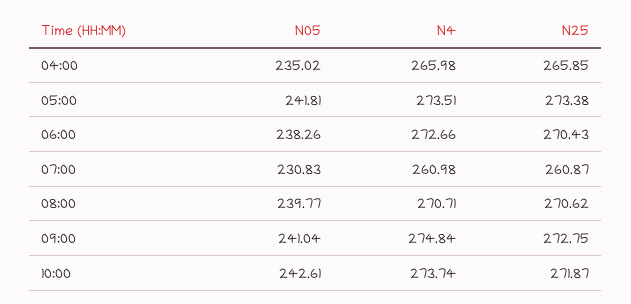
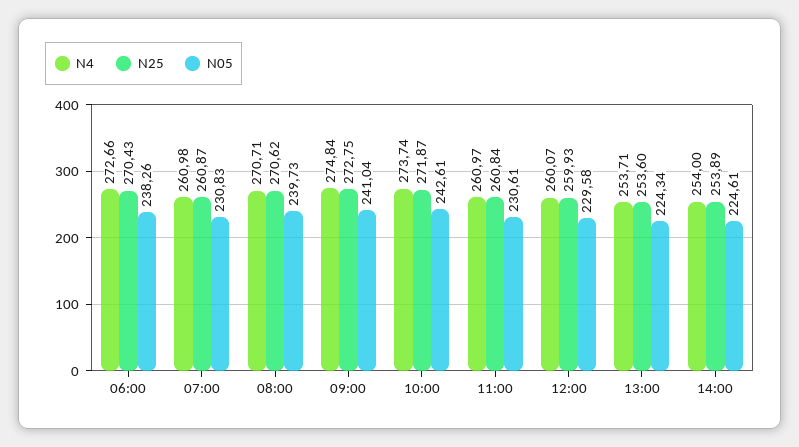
N05, 04:00: 235.02 -> none
N4, 04:00: 265.98 -> none
N25, 04:00: 265.85 -> none
N05, 05:00: 241.81 -> none
N4, 05:00: 273.51 -> none
N25, 05:00: 273.38 -> none
N05, 08:00: 239.77 -> 239.73
N4, 11:00: none -> 260.97
N25, 11:00: none -> 260.84
N05, 11:00: none -> 230.61
N4, 12:00: none -> 260.07
N25, 12:00: none -> 259.93
N05, 12:00: none -> 229.58
N4, 13:00: none -> 253.71
N25, 13:00: none -> 253.6
N05, 13:00: none -> 224.34
N4, 14:00: none -> 254
N25, 14:00: none -> 253.89
N05, 14:00: none -> 224.61

